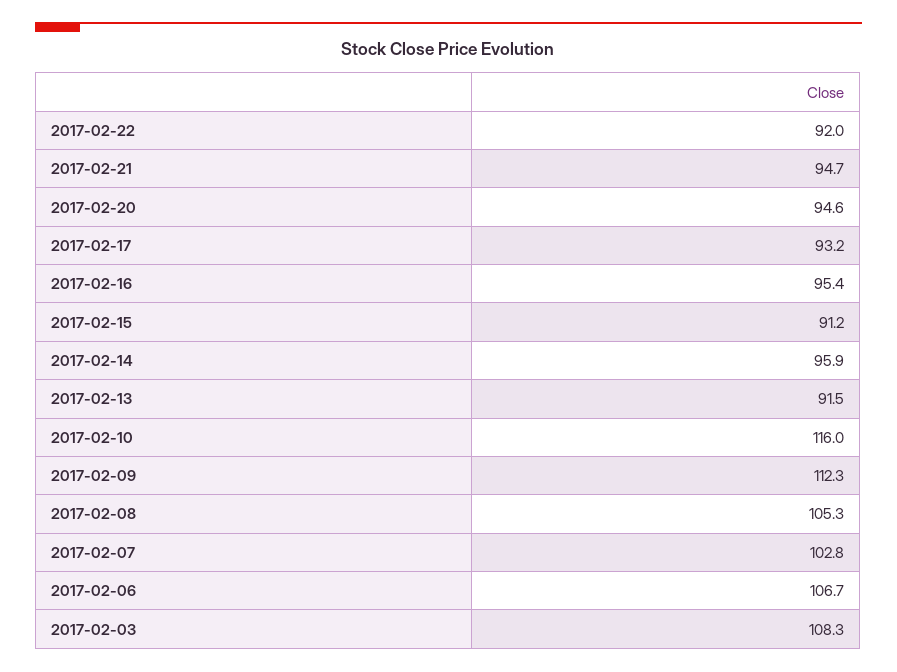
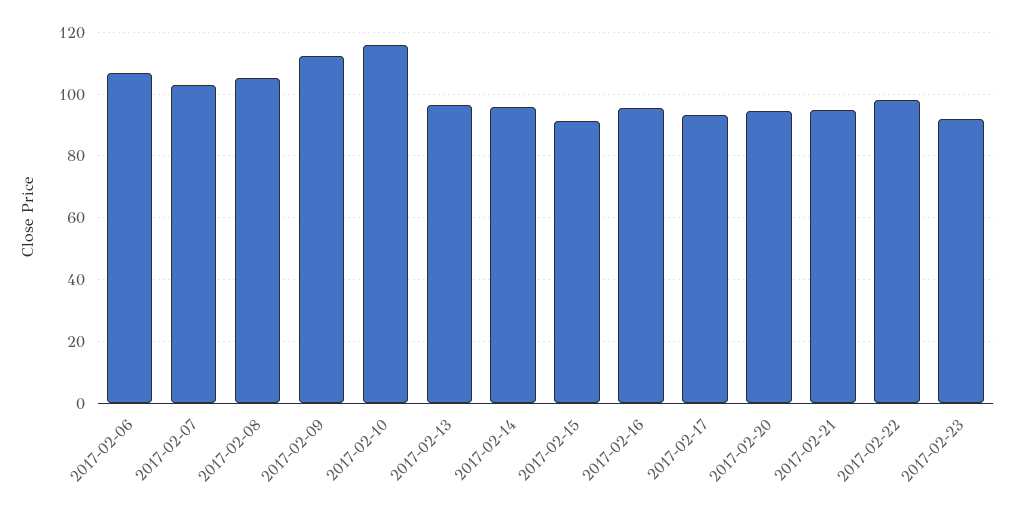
2017-02-22: 92 -> 98
2017-02-13: 91.5 -> 96
2017-02-03: 108.3 -> none
2017-02-23: none -> 92

